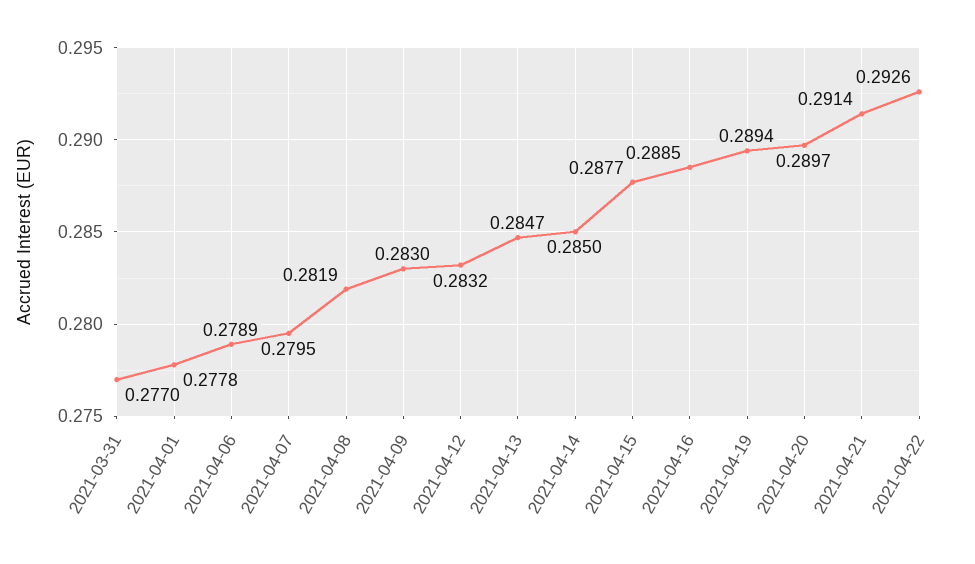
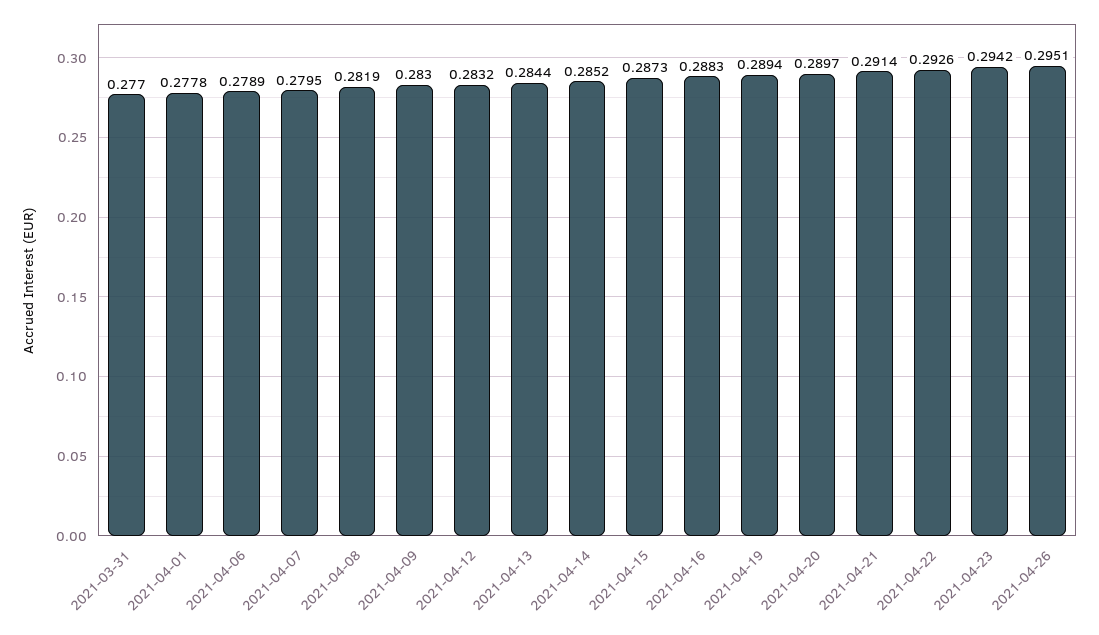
2021-04-13: 0.2847 -> 0.2844
2021-04-14: 0.285 -> 0.2852
2021-04-15: 0.2877 -> 0.2873
2021-04-16: 0.2885 -> 0.2883
2021-04-23: none -> 0.2942
2021-04-26: none -> 0.2951

